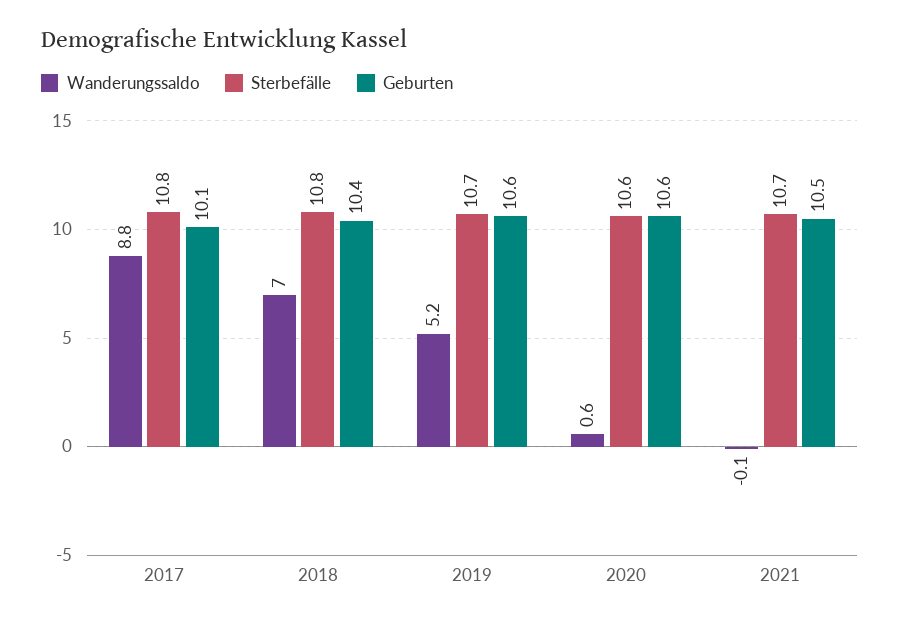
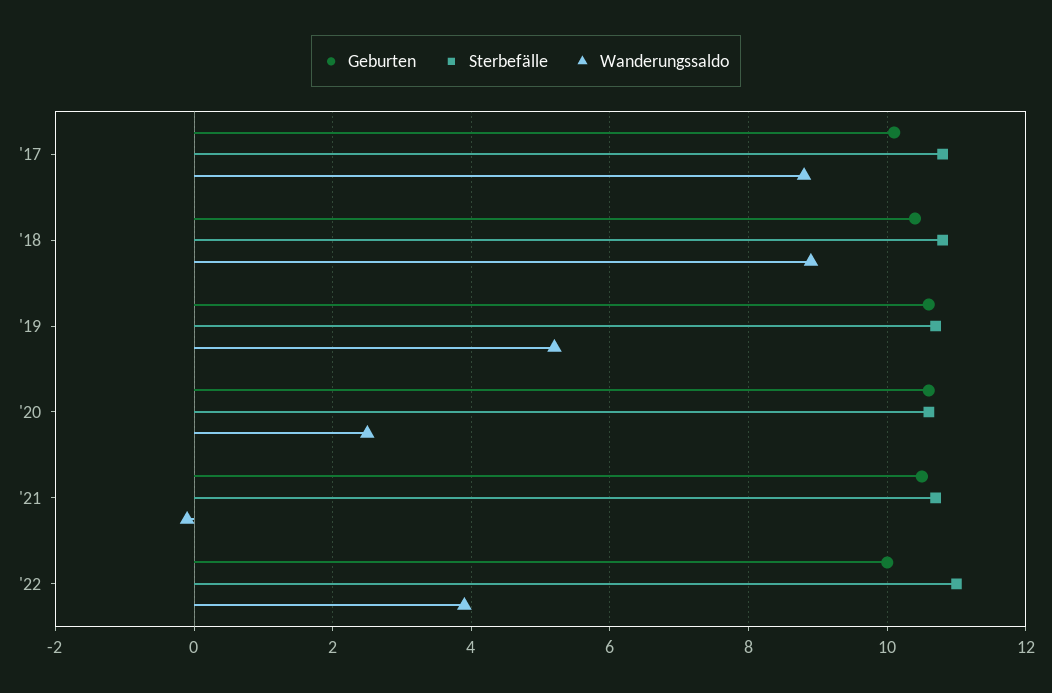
Wanderungssaldo, 2018: 7 -> 9
Wanderungssaldo, 2020: 0.6 -> 2.5
Geburten, '22: none -> 10
Sterbefälle, '22: none -> 11
Wanderungssaldo, '22: none -> 4

